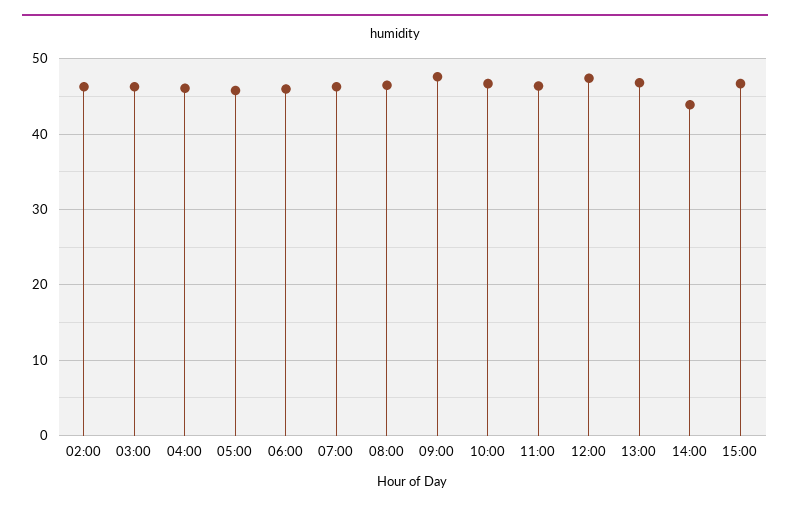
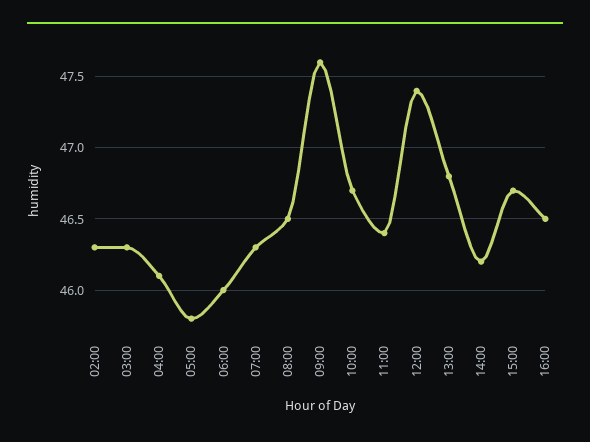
14:00: 44 -> 46.2
16:00: none -> 46.5

